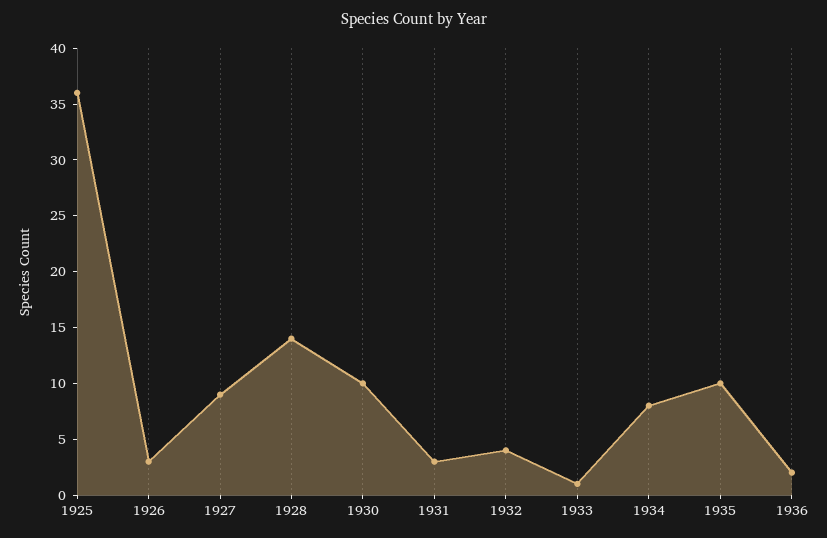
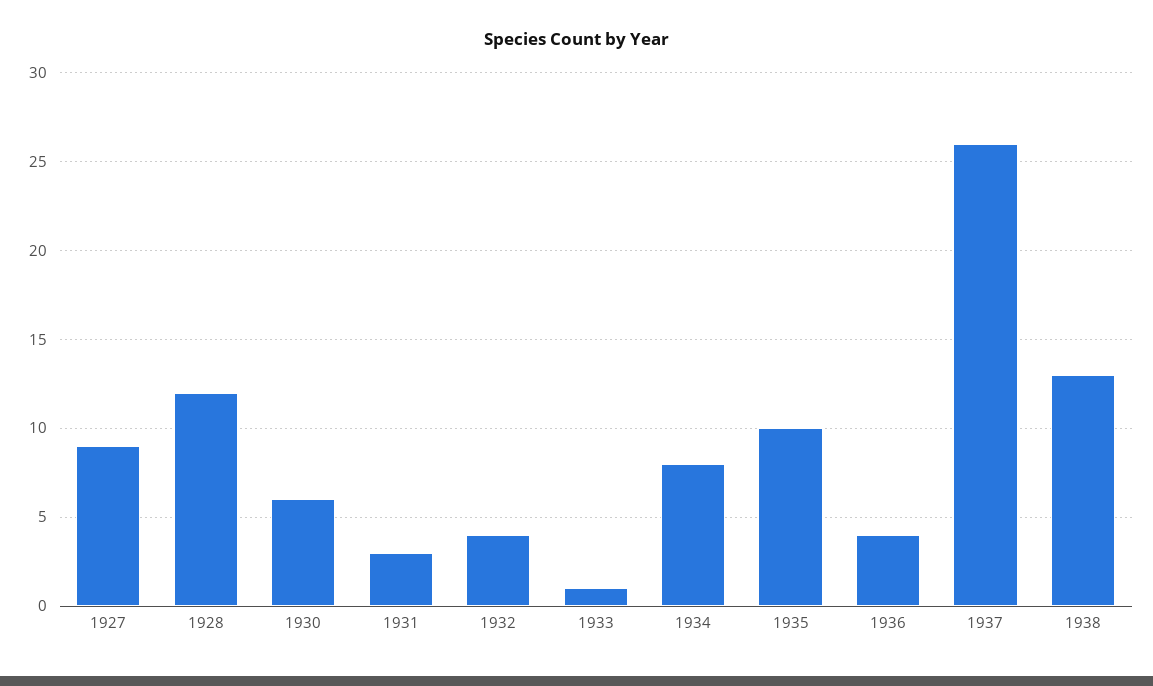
1925: 36 -> none
1926: 3 -> none
1928: 14 -> 12
1930: 10 -> 6
1936: 2 -> 4
1937: none -> 26
1938: none -> 13

